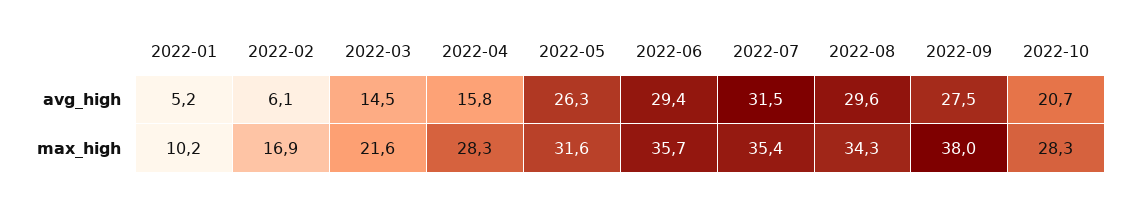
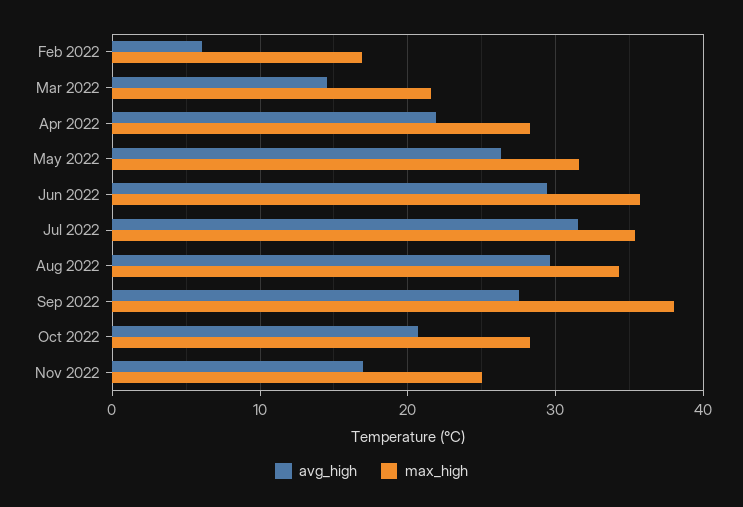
avg_high, 2022-01: 5.2 -> none
avg_high, 2022-04: 15.8 -> 22
max_high, 2022-01: 10.2 -> none
avg_high, Nov 2022: none -> 17
max_high, Nov 2022: none -> 25

